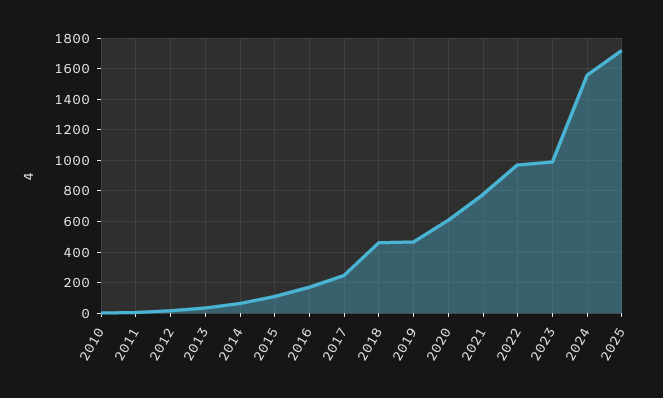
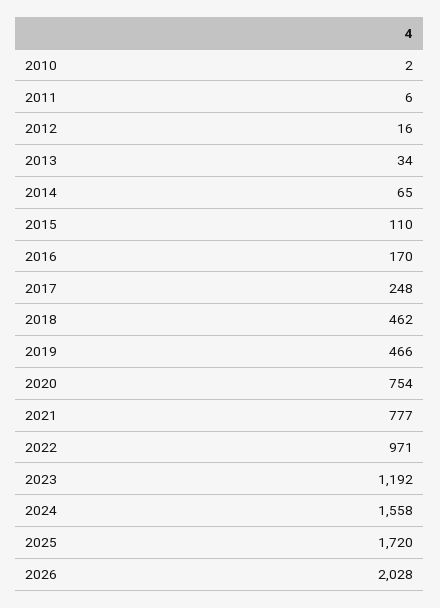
2020: 600 -> 754
2023: 1000 -> 1192
2026: none -> 2028

